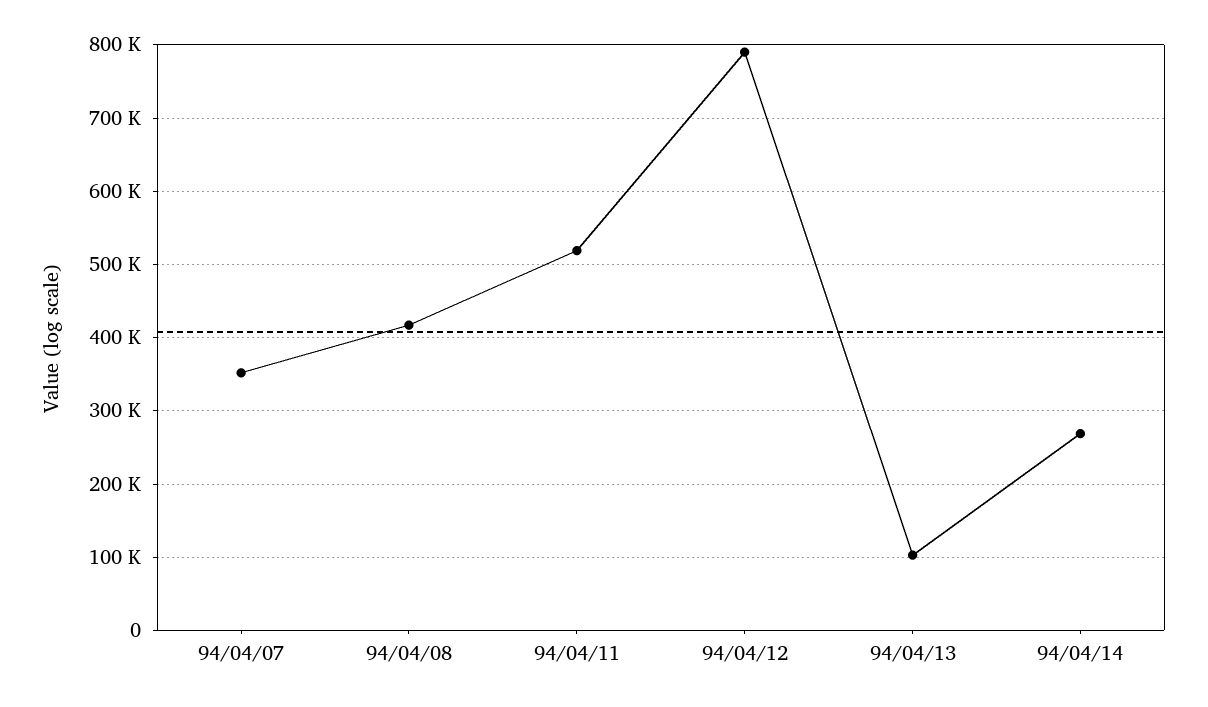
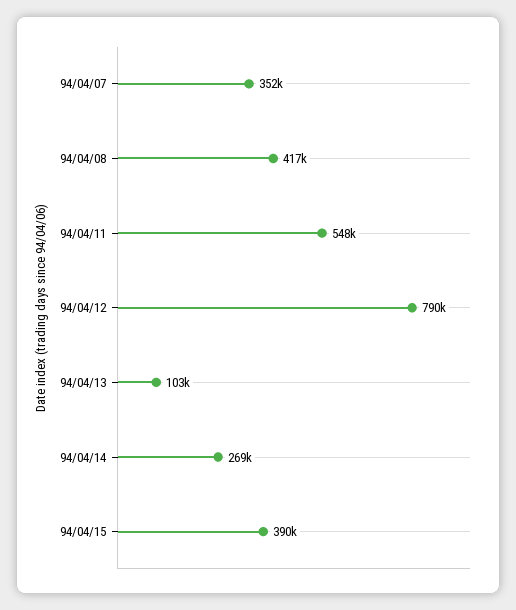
94/04/11: 520000 -> 548000
94/04/15: none -> 390000

